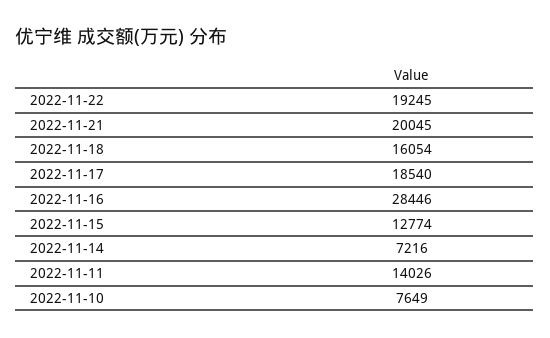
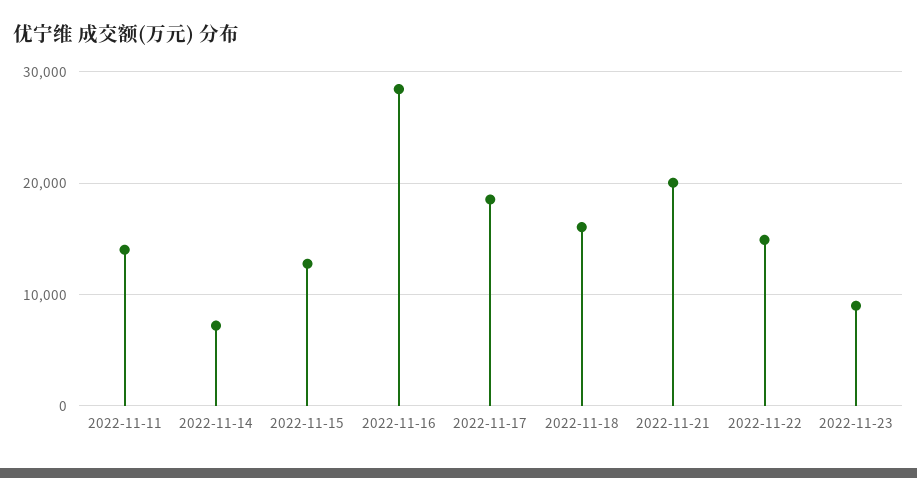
2022-11-22: 19245 -> 15000
2022-11-10: 7649 -> none
2022-11-23: none -> 9000

